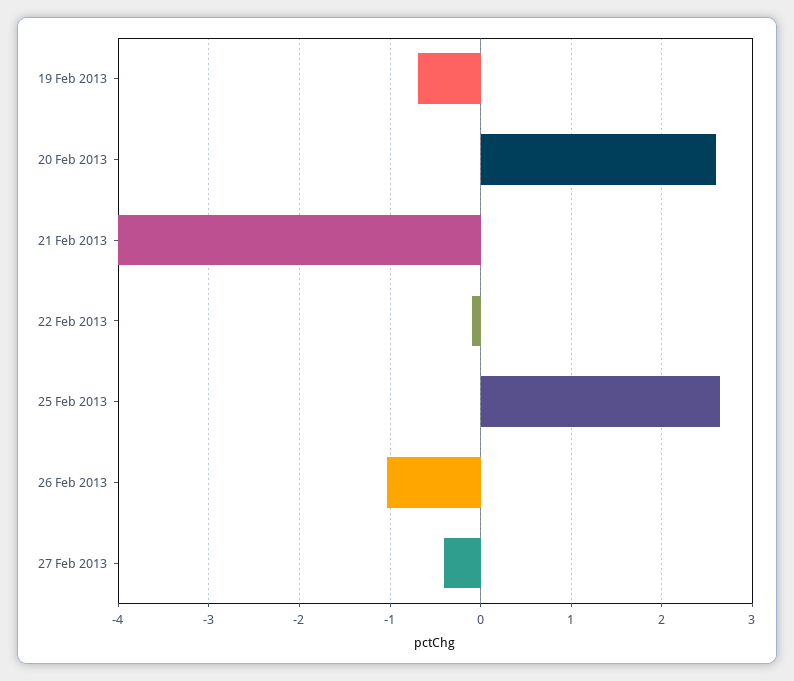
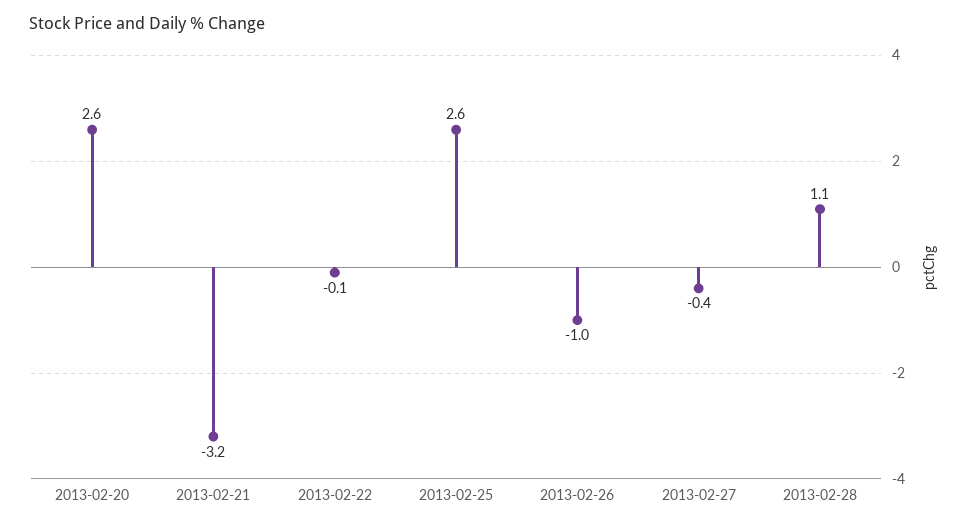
19 Feb 2013: -0.7 -> none
21 Feb 2013: -4 -> -3.2
2013-02-28: none -> 1.1

